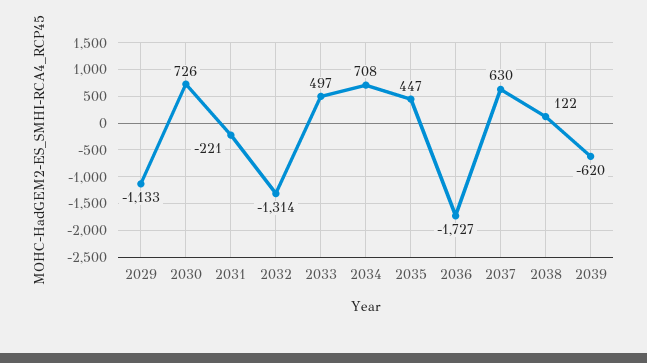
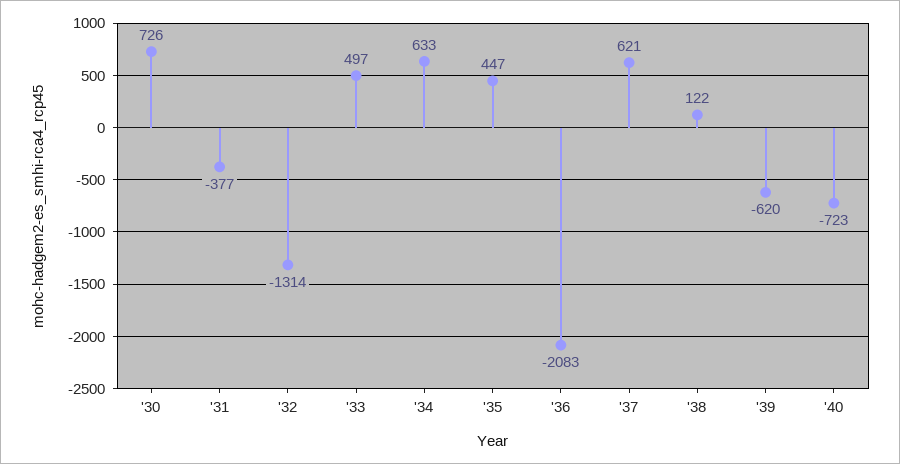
2029: -1133 -> none
2031: -221 -> -377
2034: 708 -> 633
2036: -1727 -> -2083
2037: 630 -> 621
'40: none -> -723

